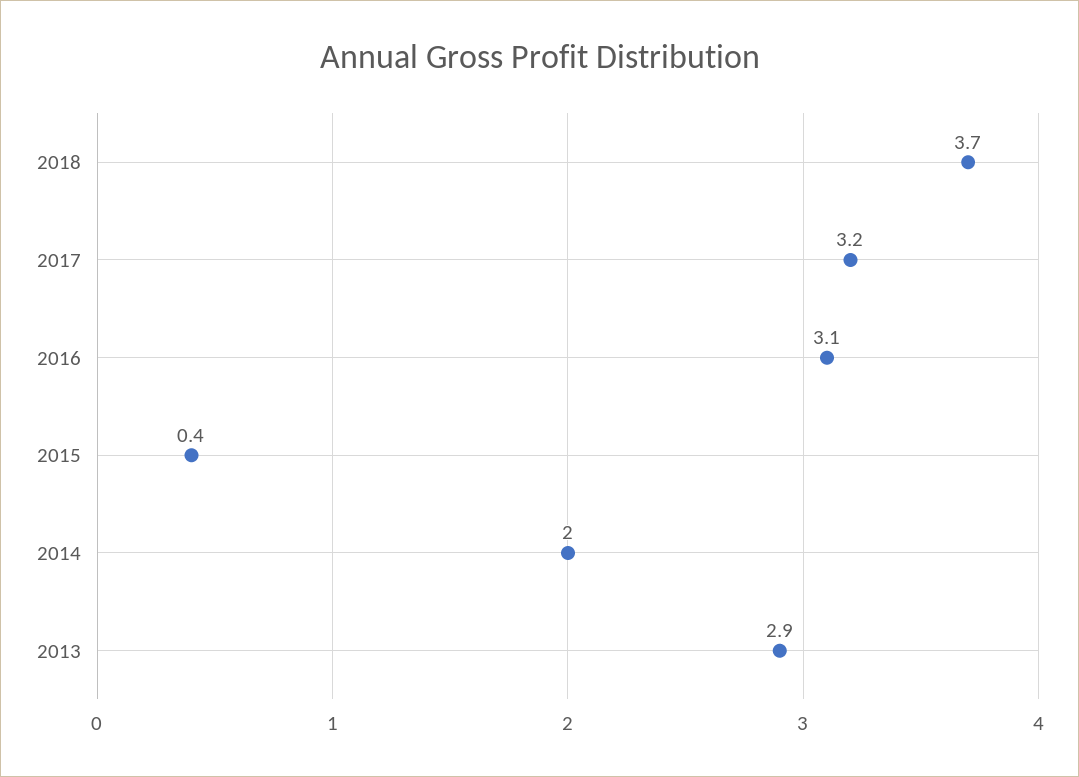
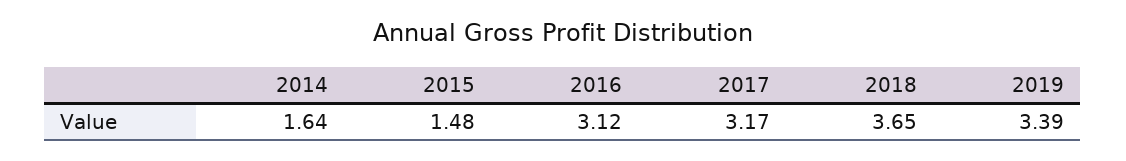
2015: 0.4 -> 1.48
2014: 2 -> 1.64
2013: 2.9 -> none
2019: none -> 3.39

